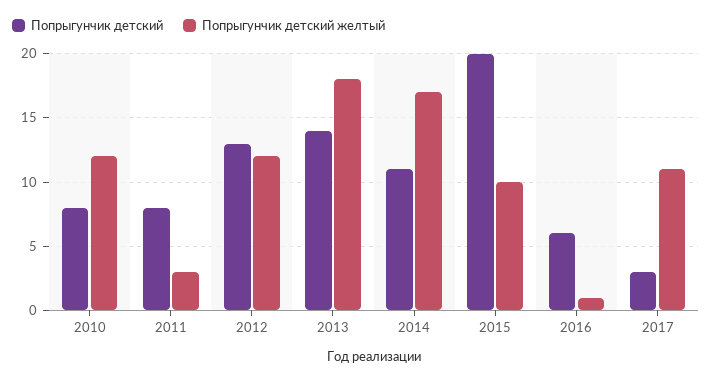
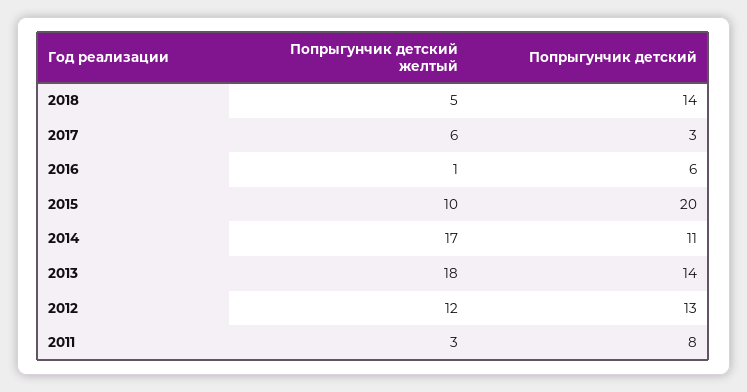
Попрыгунчик детский, 2010: 8 -> none
Попрыгунчик детский желтый, 2010: 12 -> none
Попрыгунчик детский желтый, 2017: 11 -> 6
Попрыгунчик детский желтый, 2018: none -> 5
Попрыгунчик детский, 2018: none -> 14

